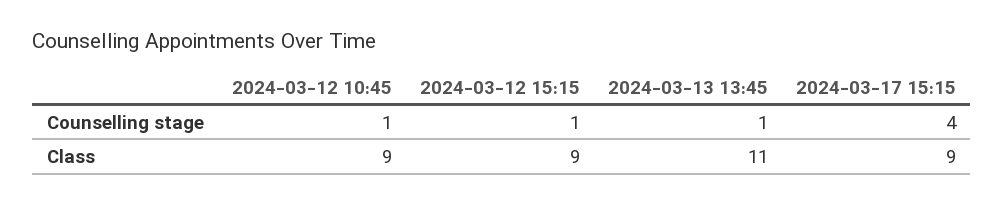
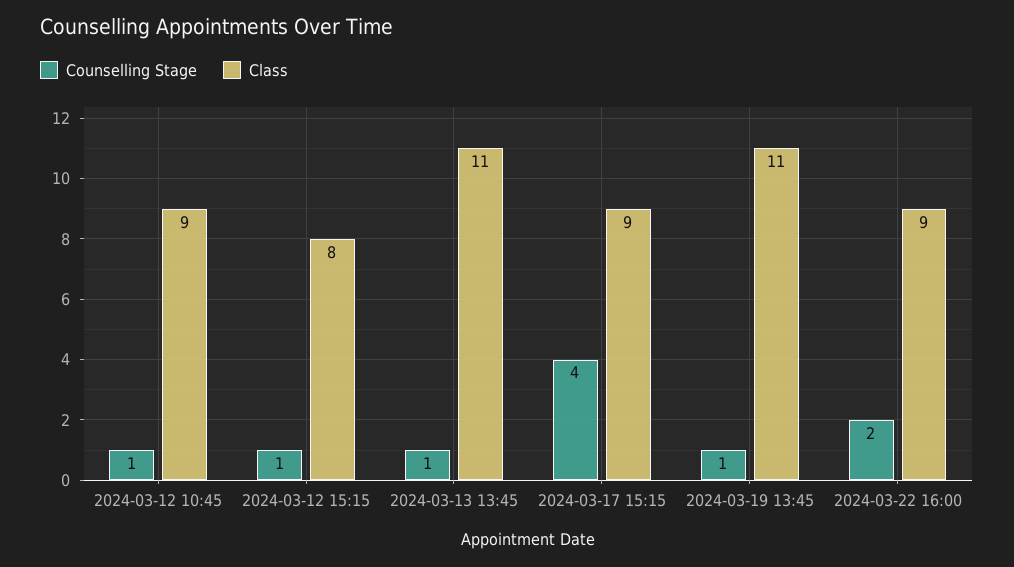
Class, 2024-03-12 15:15: 9 -> 8
Counselling stage, 2024-03-19 13:45: none -> 1
Class, 2024-03-19 13:45: none -> 11
Counselling stage, 2024-03-22 16:00: none -> 2
Class, 2024-03-22 16:00: none -> 9

